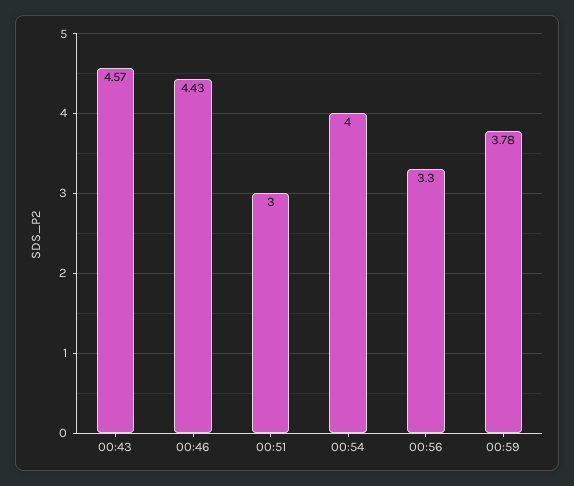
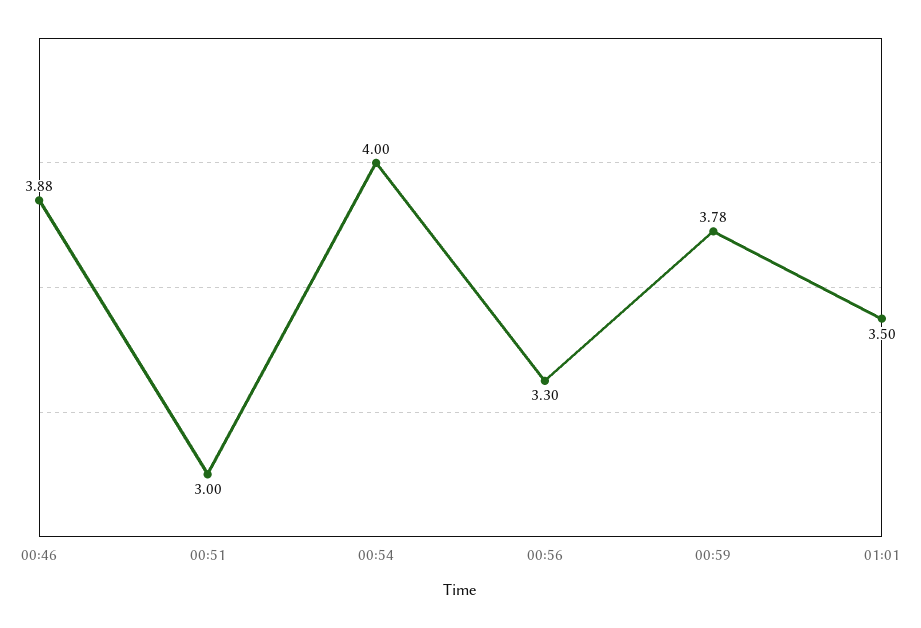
00:43: 4.57 -> none
00:46: 4.43 -> 3.88
01:01: none -> 3.5

